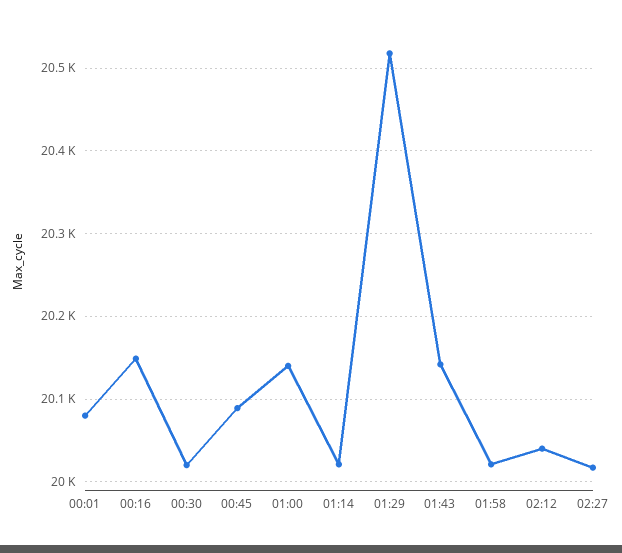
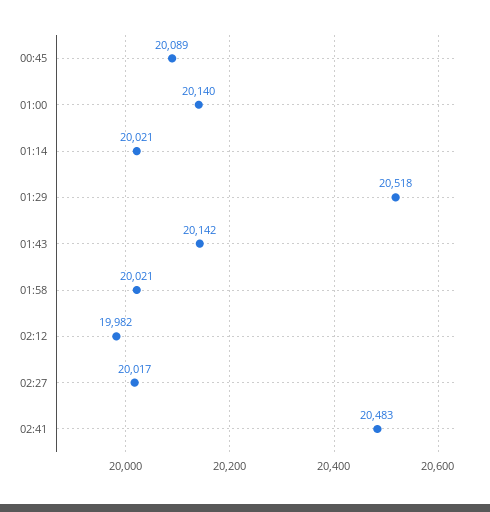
00:01: 20080 -> none
00:16: 20150 -> none
00:30: 20020 -> none
02:12: 20040 -> 19982
02:41: none -> 20483

